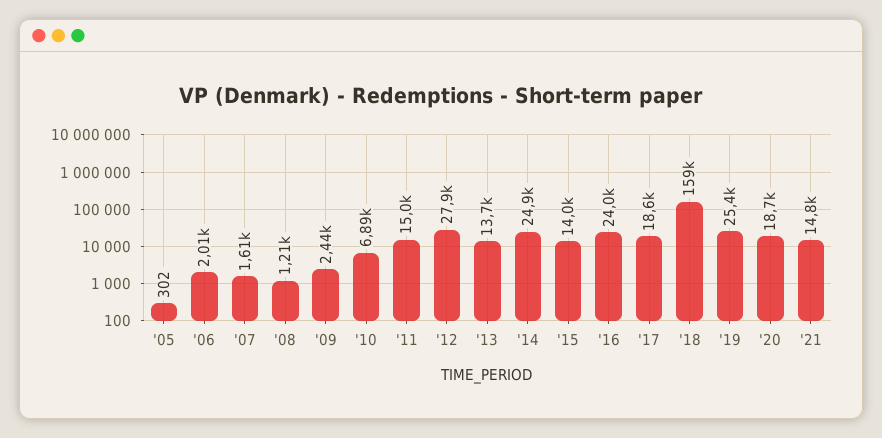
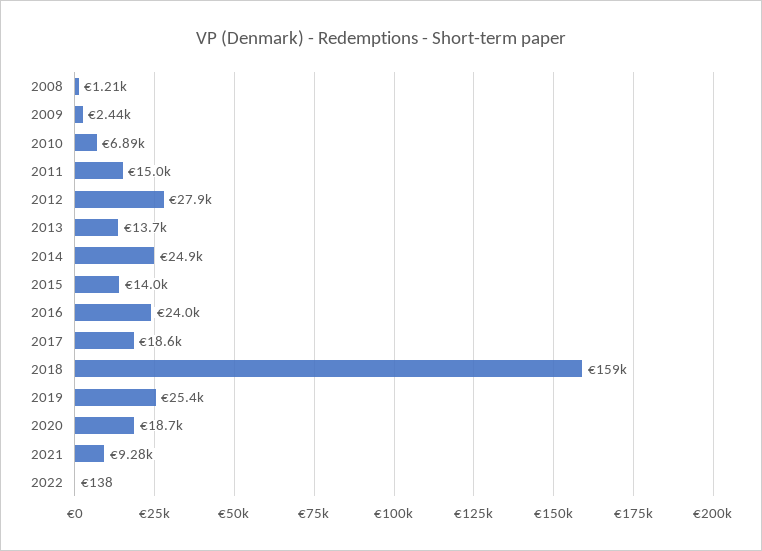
'05: 302 -> none
'06: 2010 -> none
'07: 1610 -> none
'21: 14800 -> 9280
2022: none -> 138

